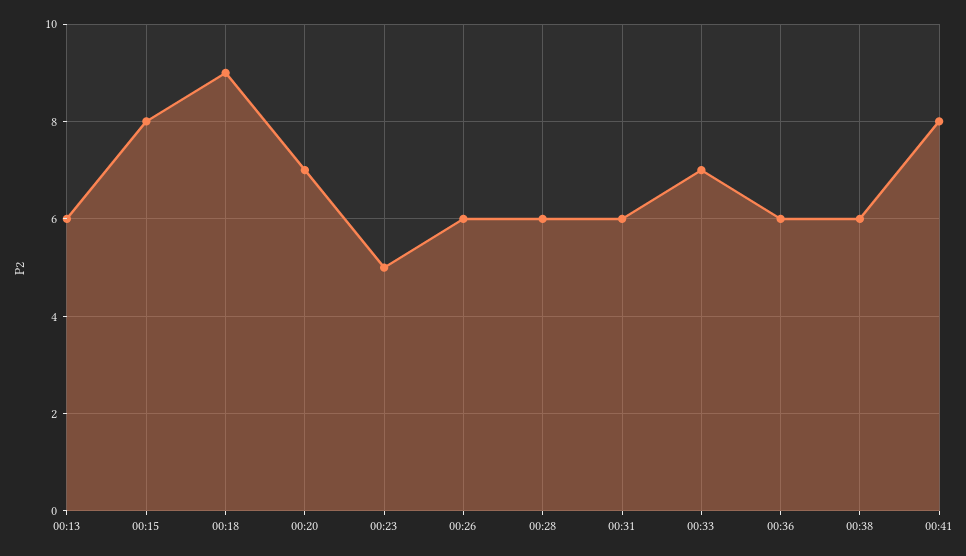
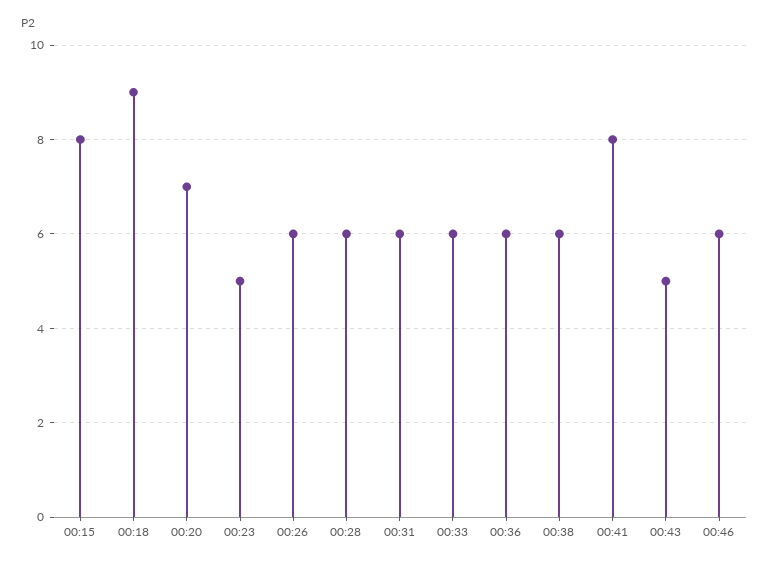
00:13: 6 -> none
00:33: 7 -> 6
00:43: none -> 5
00:46: none -> 6

